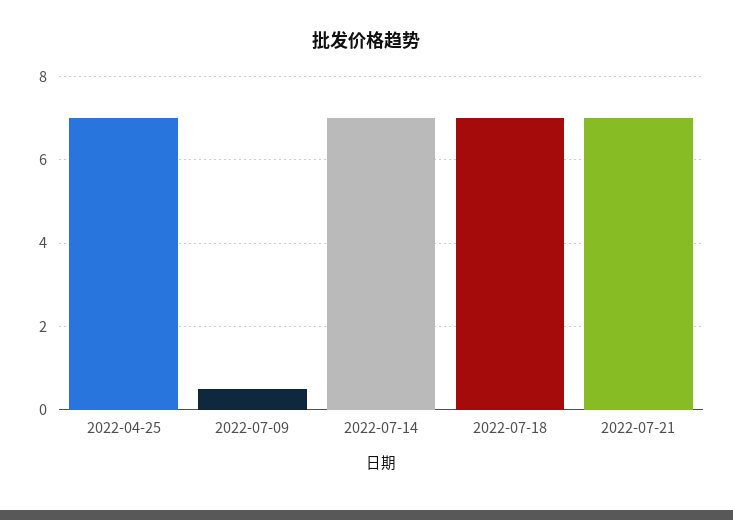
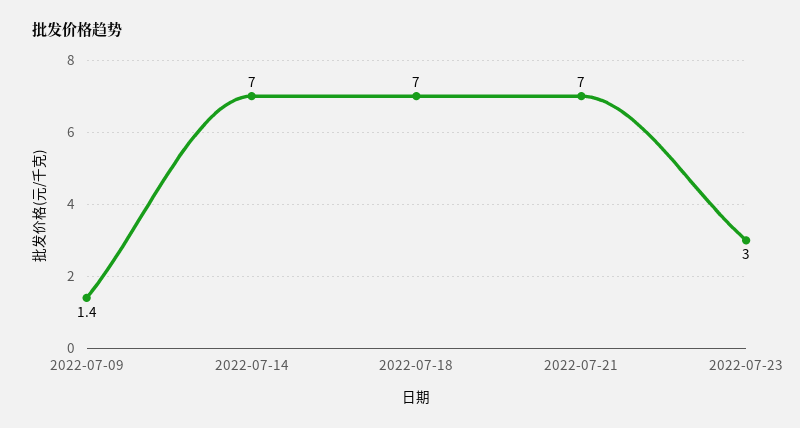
2022-04-25: 7 -> none
2022-07-09: 0.5 -> 1.4
2022-07-23: none -> 3

